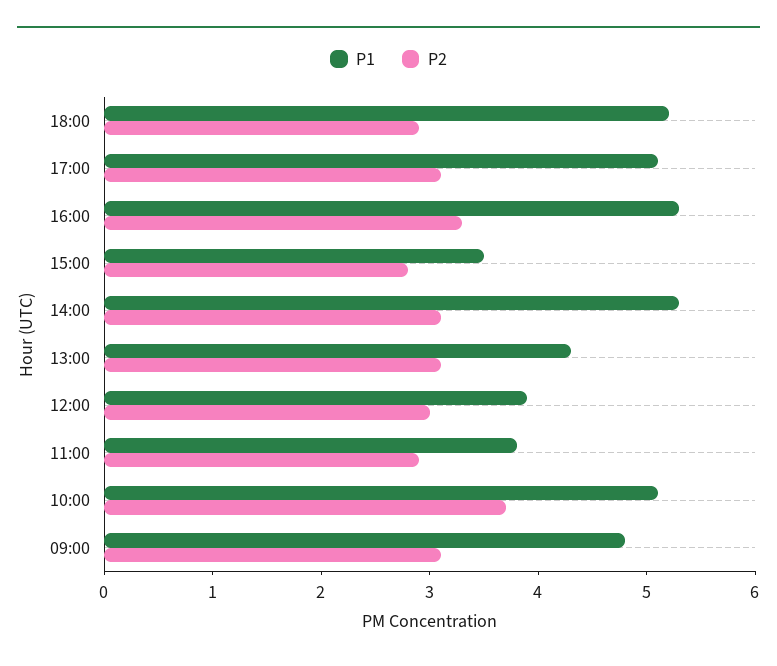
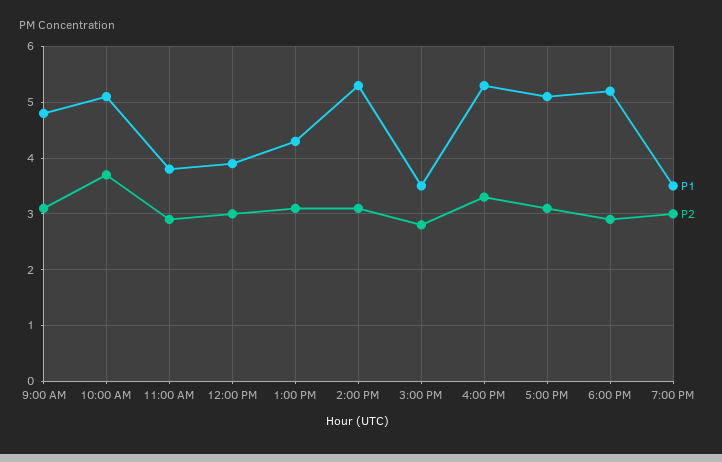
P1, 7:00 PM: none -> 3.5
P2, 7:00 PM: none -> 3

